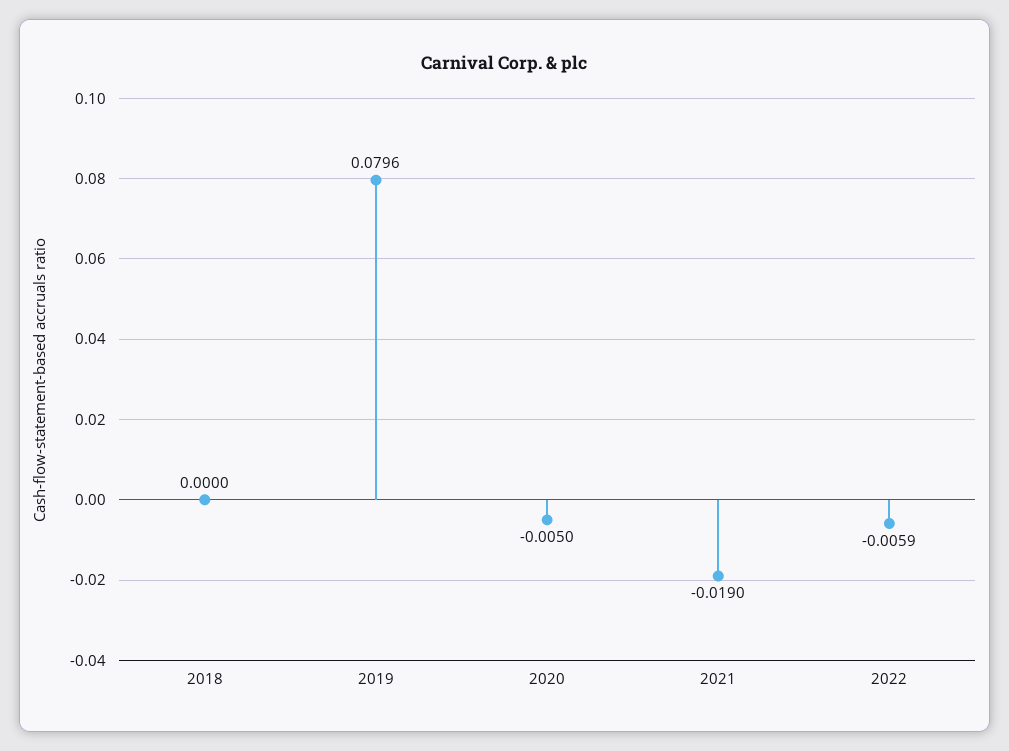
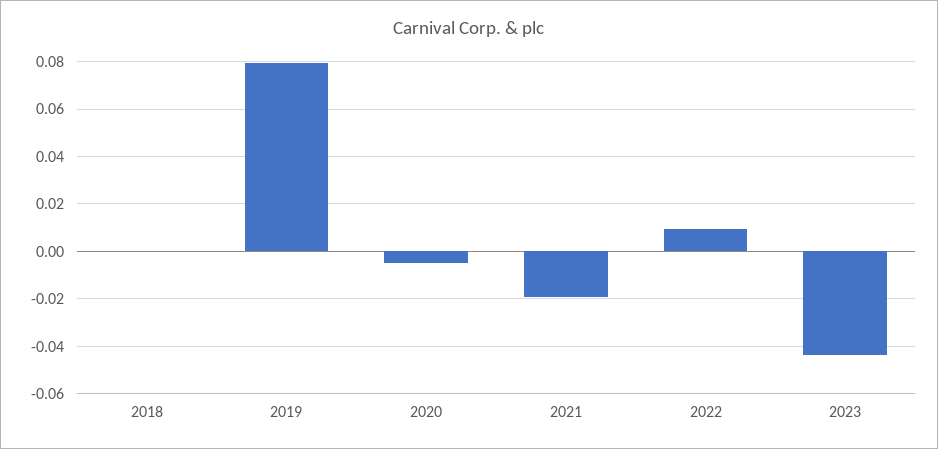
2022: -0.0059 -> 0.01
2023: none -> -0.045

